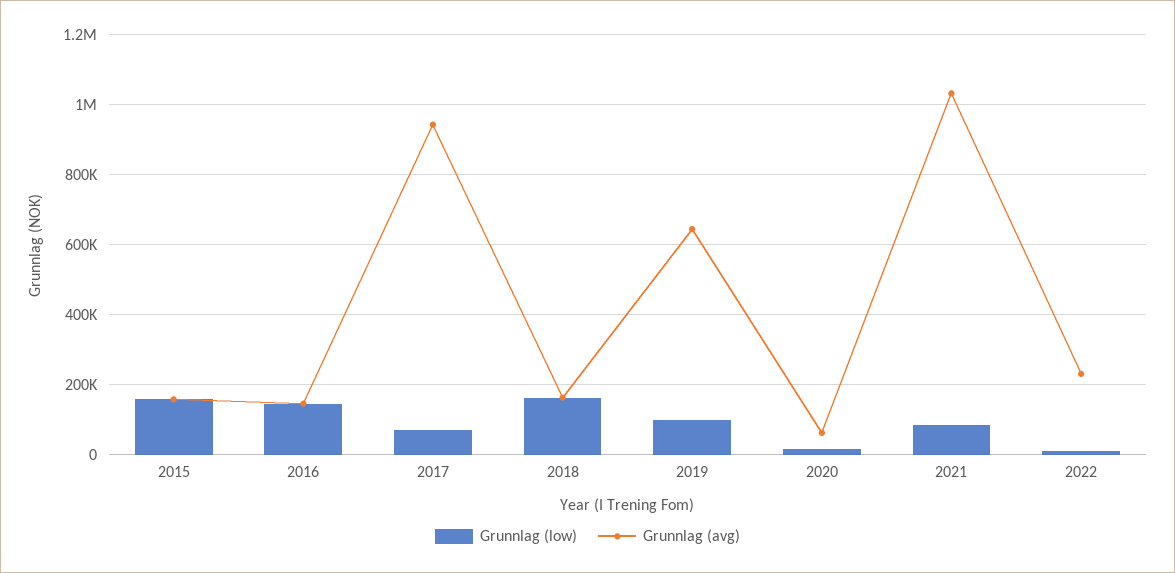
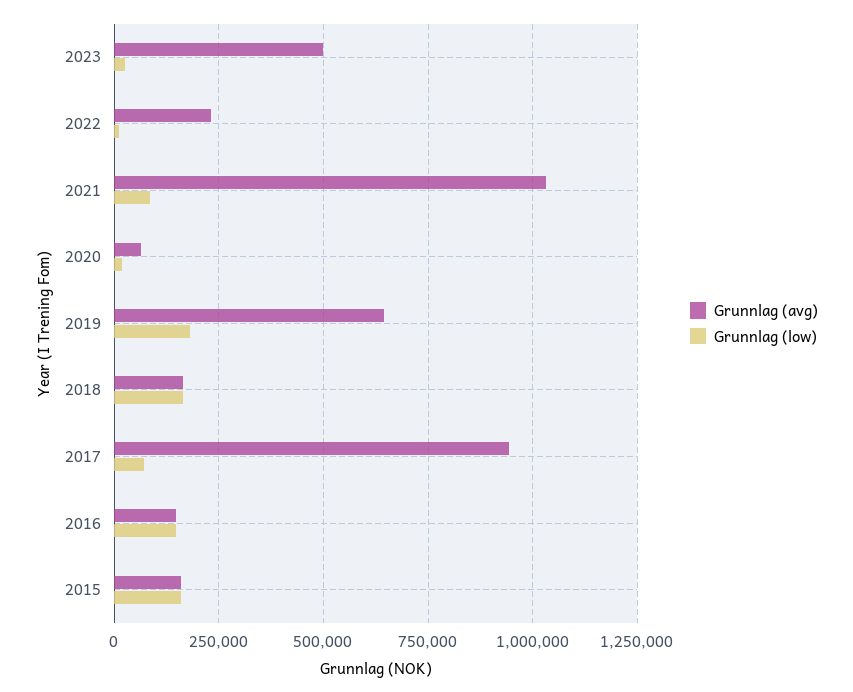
Grunnlag (low), 2019: 100000 -> 175000
Grunnlag (avg), 2023: none -> 500000
Grunnlag (low), 2023: none -> 25000

